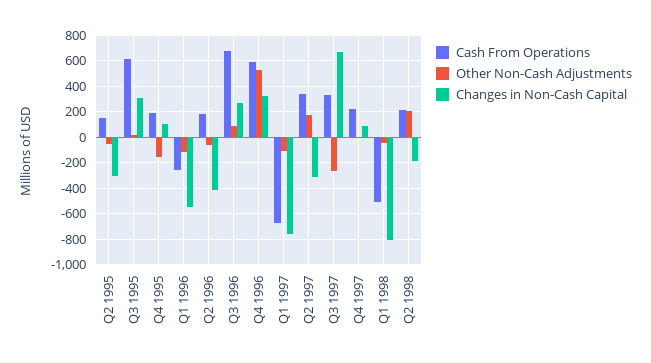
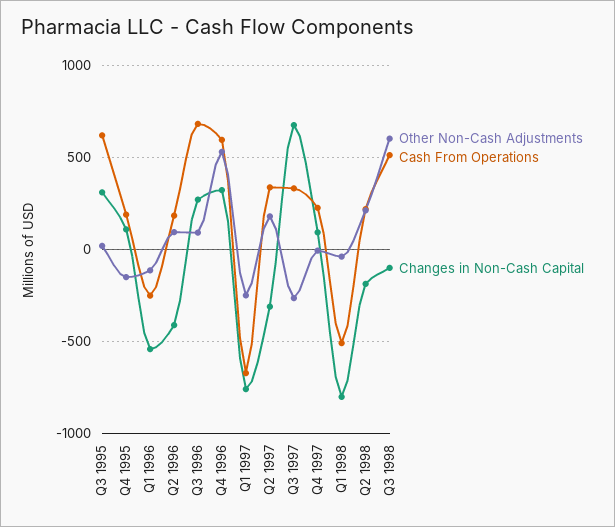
Cash From Operations, Q2 1995: 150 -> none
Other Non-Cash Adjustments, Q2 1995: -50 -> none
Changes in Non-Cash Capital, Q2 1995: -300 -> none
Other Non-Cash Adjustments, Q2 1996: -50 -> 100
Other Non-Cash Adjustments, Q1 1997: -100 -> -250
Other Non-Cash Adjustments, Q3 1998: none -> 600
Cash From Operations, Q3 1998: none -> 500
Changes in Non-Cash Capital, Q3 1998: none -> -100

